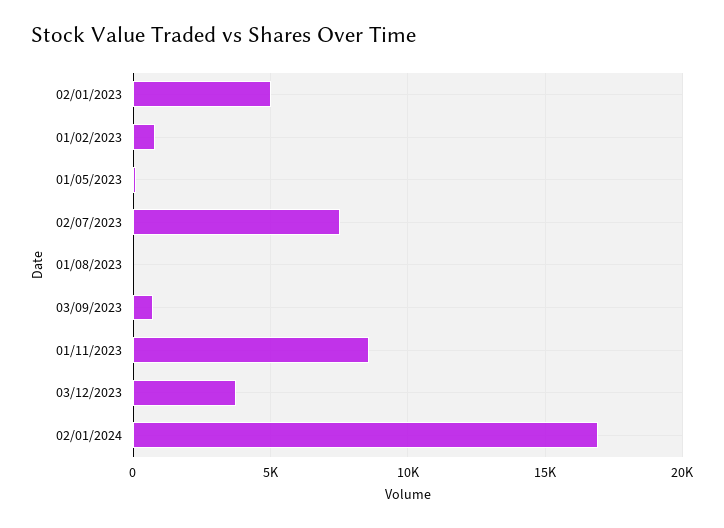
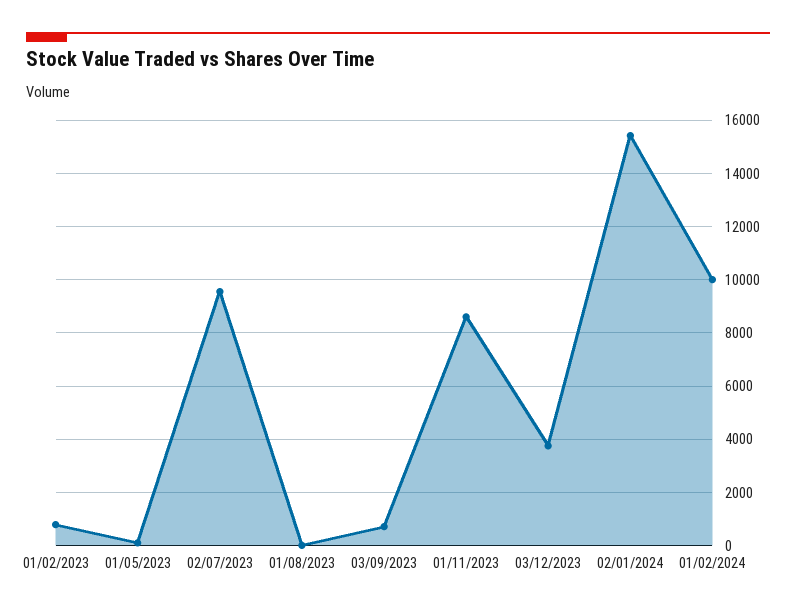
02/01/2023: 5000 -> none
02/07/2023: 7500 -> 9500
02/01/2024: 17000 -> 15500
01/02/2024: none -> 10000

